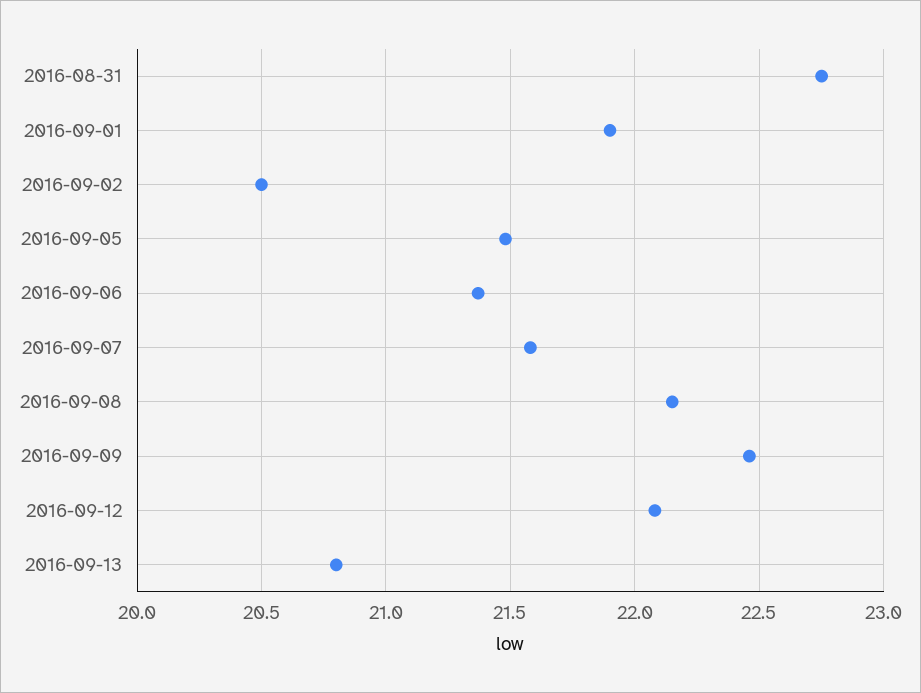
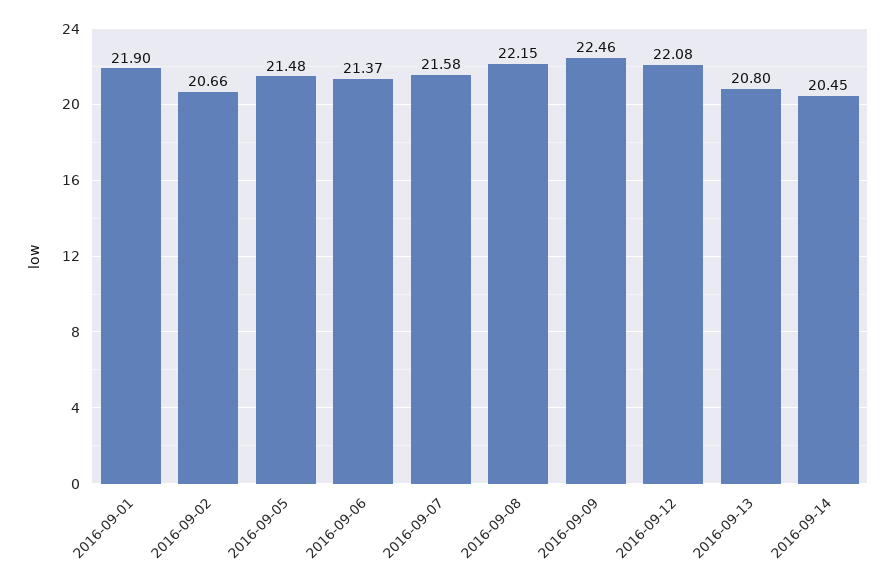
2016-08-31: 22.75 -> none
2016-09-02: 20.5 -> 20.66
2016-09-14: none -> 20.45

